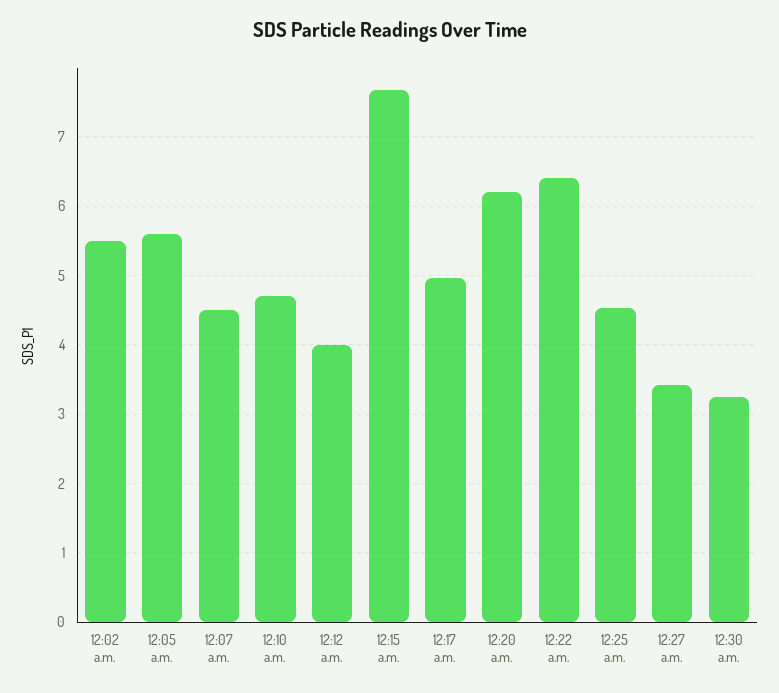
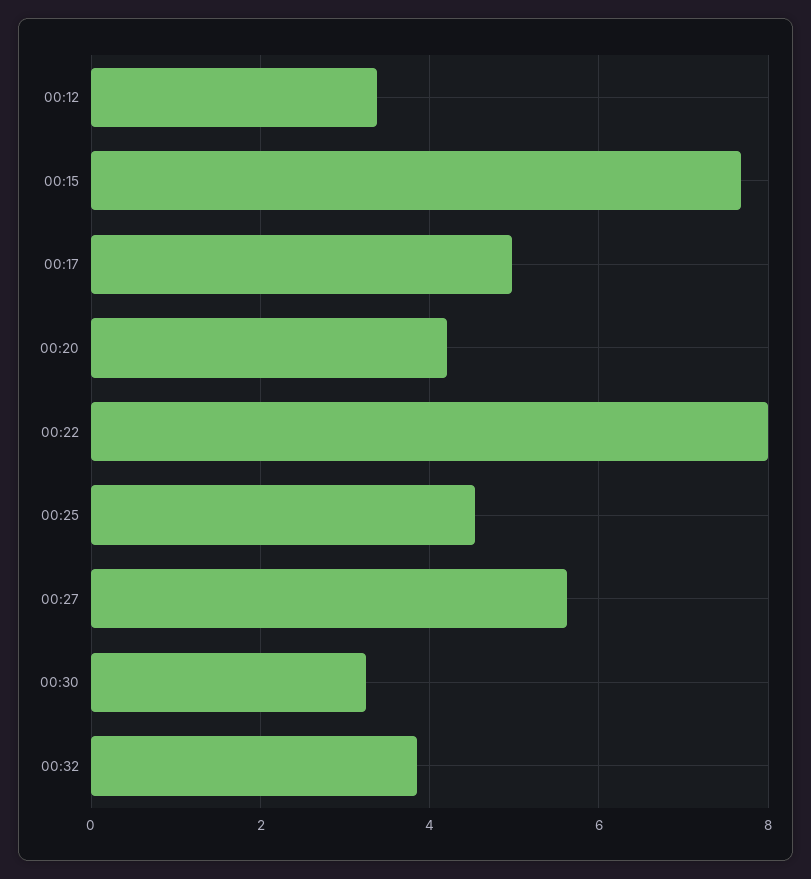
12:02 a.m.: 5.5 -> none
12:05 a.m.: 5.6 -> none
12:07 a.m.: 4.5 -> none
12:10 a.m.: 4.7 -> none
12:12 a.m.: 4 -> 3.4
12:20 a.m.: 6.2 -> 4.2
12:22 a.m.: 6.4 -> 8
12:27 a.m.: 3.4 -> 5.6
00:32: none -> 3.8

